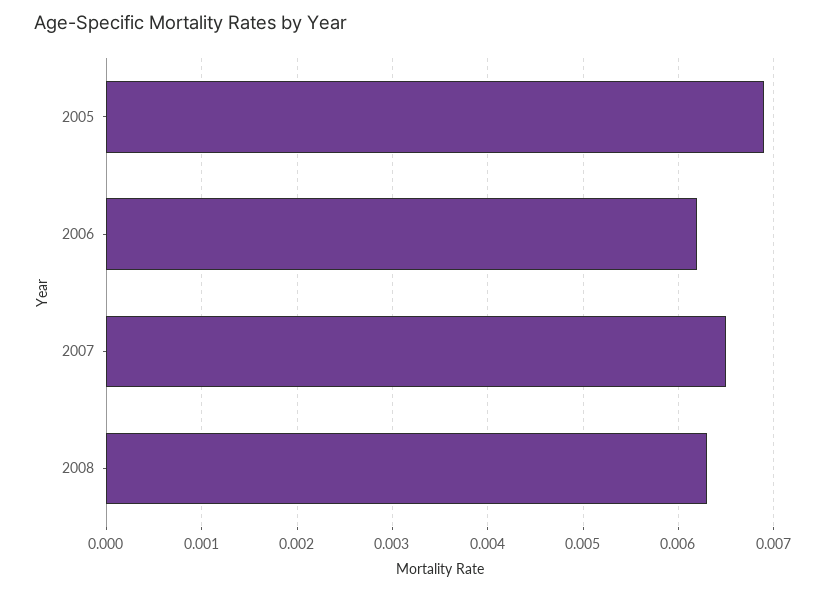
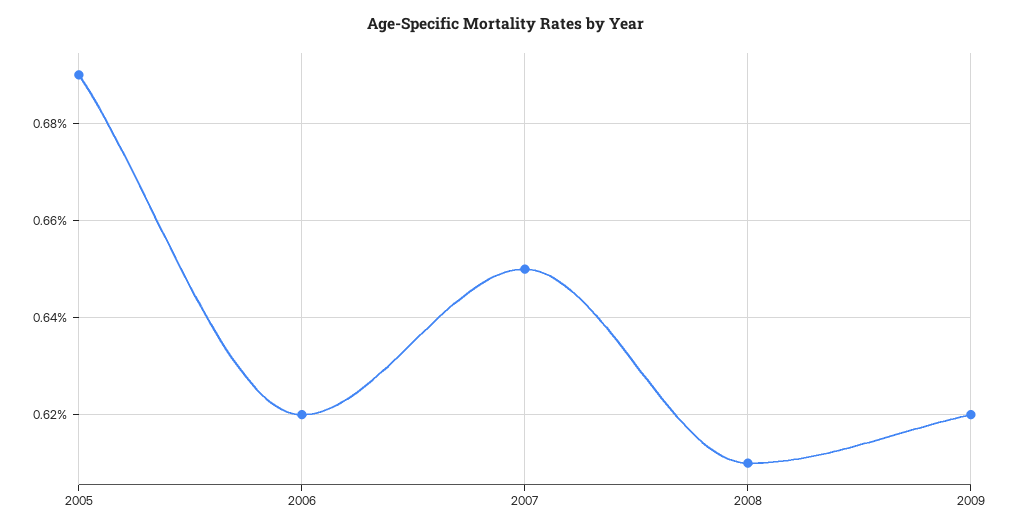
2008: 0.0063 -> 0.0061
2009: none -> 0.0062

